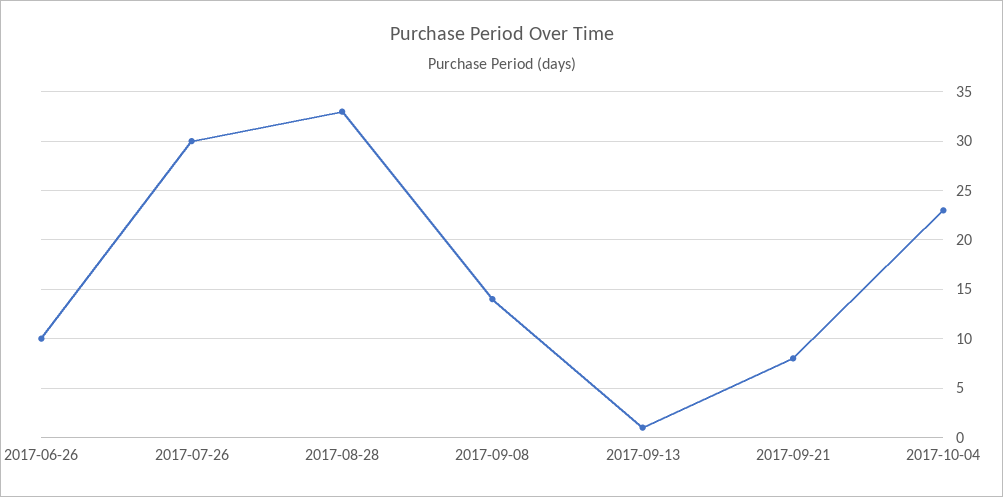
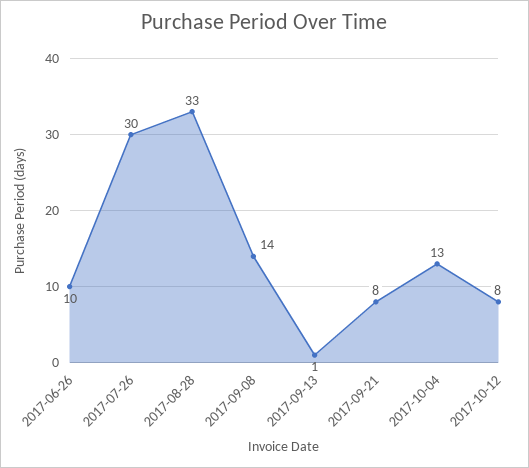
2017-10-04: 23 -> 13
2017-10-12: none -> 8

